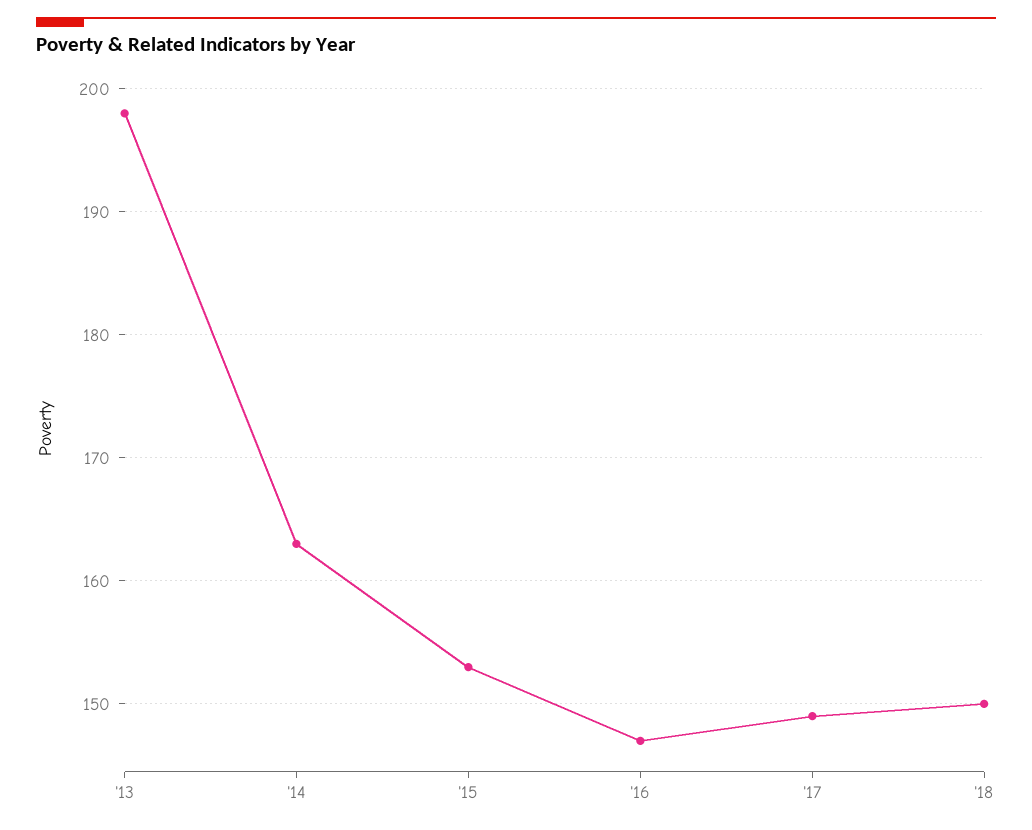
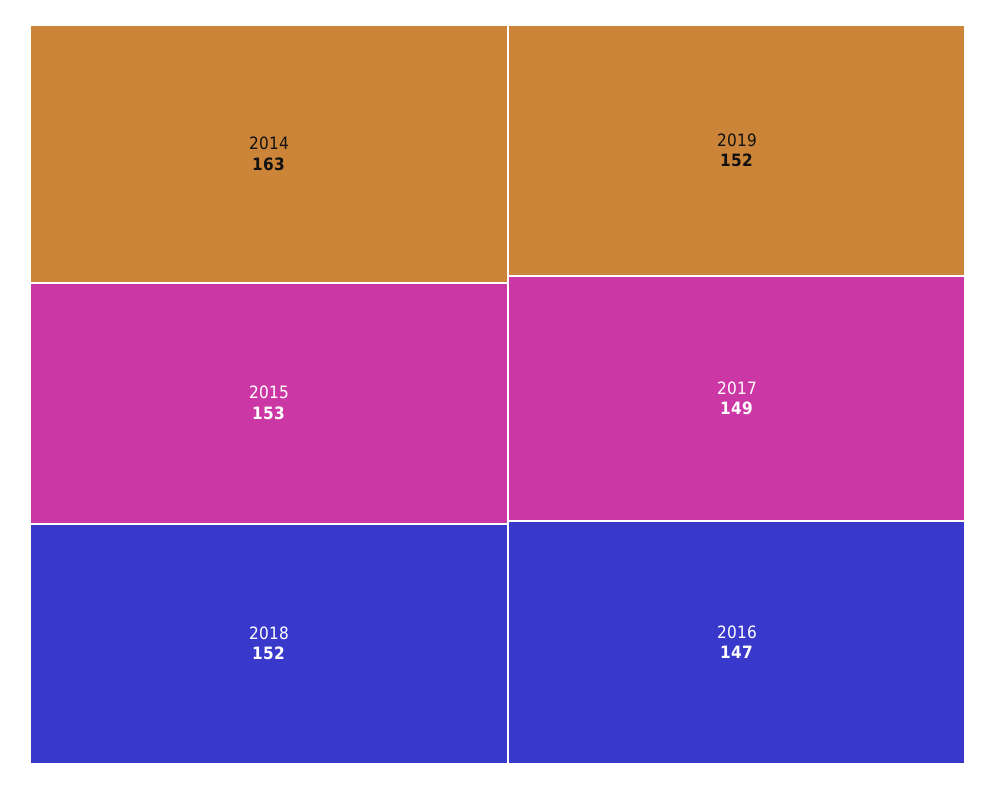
'13: 198 -> none
'18: 150 -> 152
2019: none -> 152

